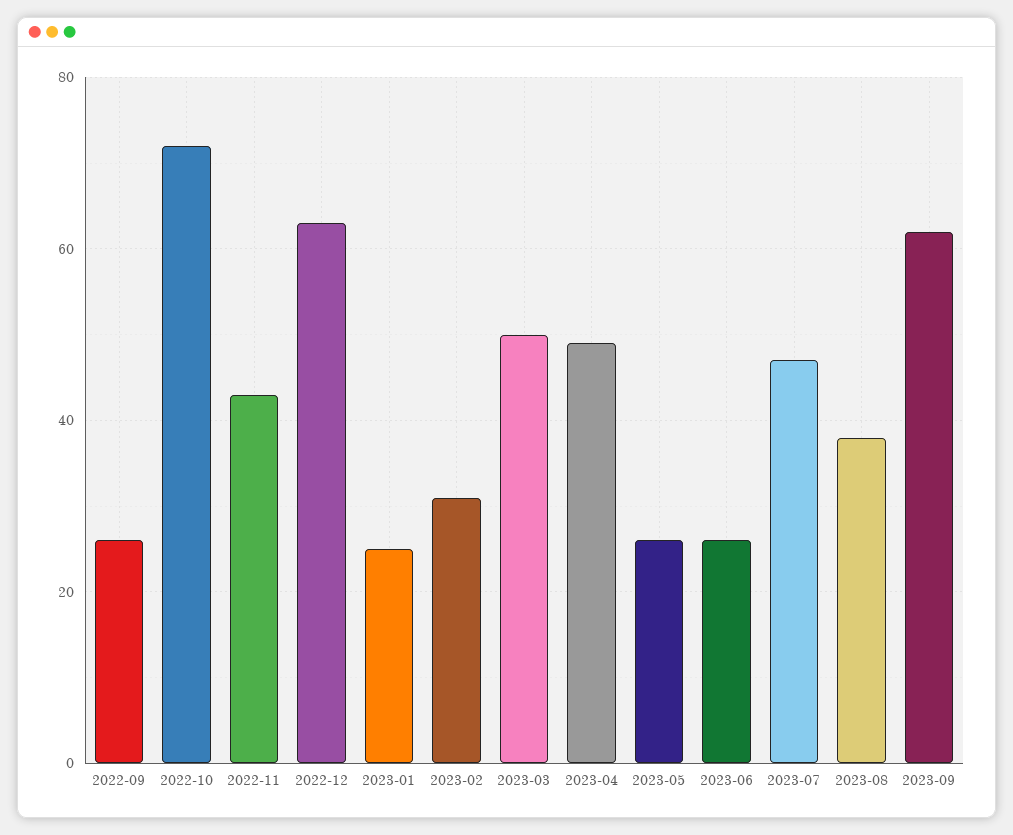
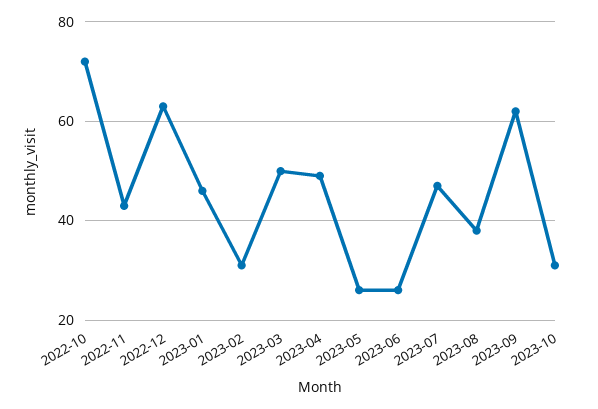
2022-09: 25 -> none
2023-01: 25 -> 45
2023-10: none -> 30

